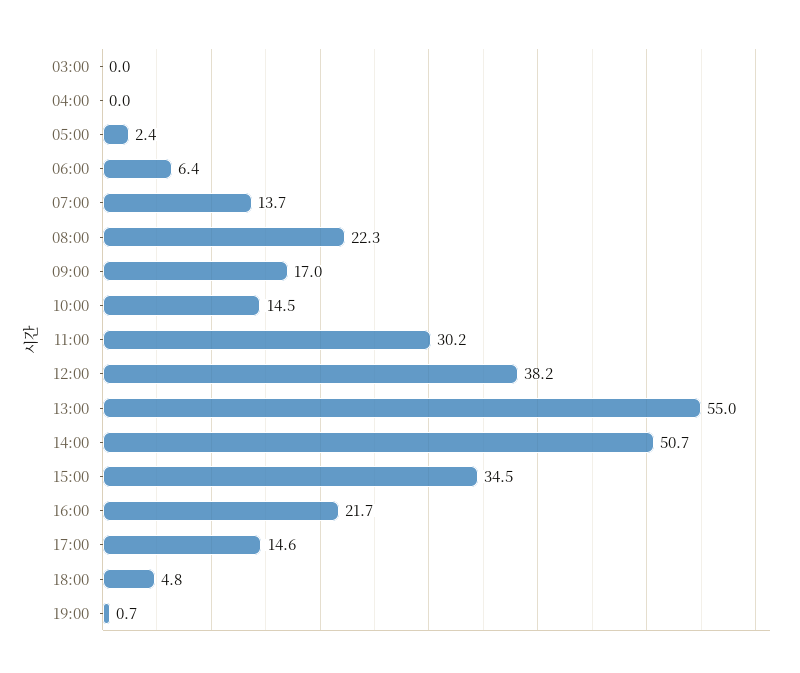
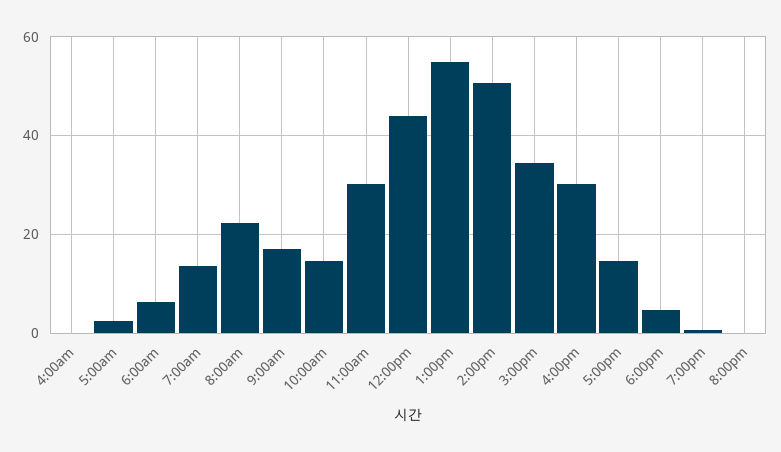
03:00: 0 -> none
12:00: 38.2 -> 44
16:00: 21.7 -> 30
8:00pm: none -> 0

